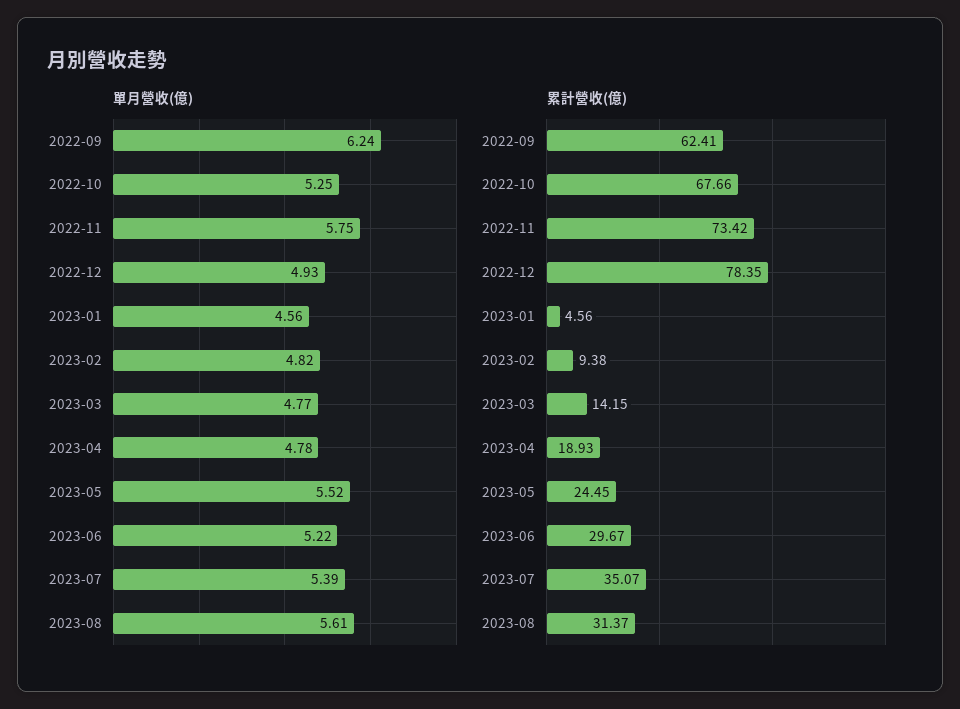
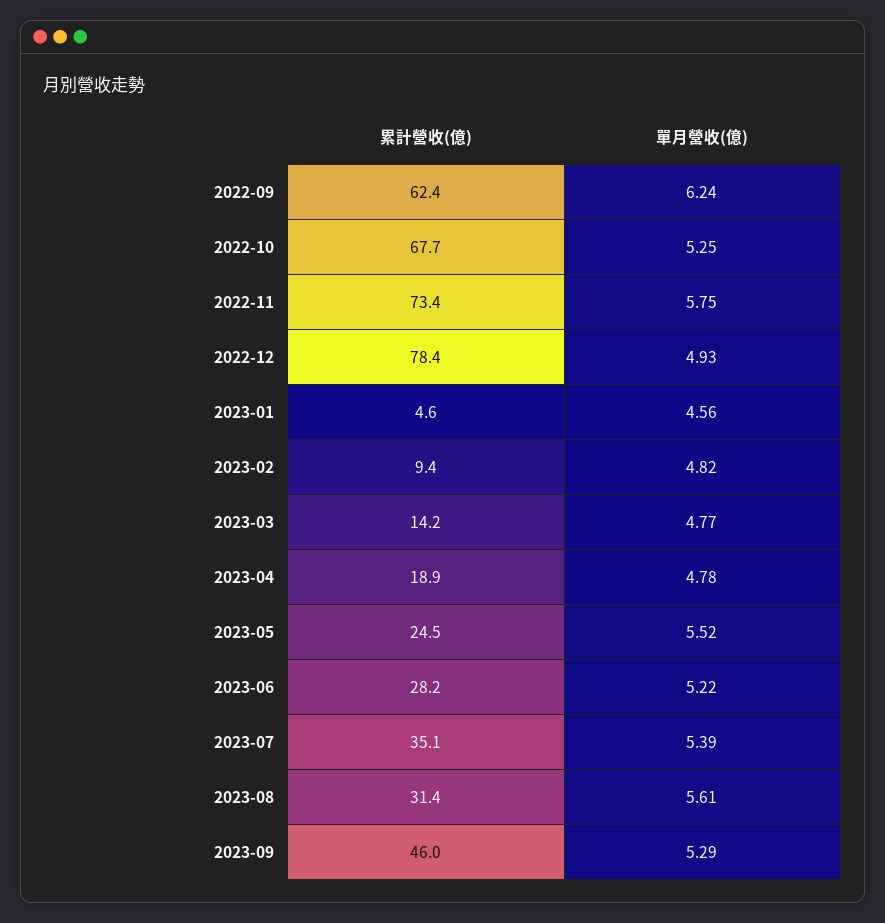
累計營收(億), 2023-06: 29.67 -> 28.2
累計營收(億), 2023-09: none -> 46
單月營收(億), 2023-09: none -> 5.29

